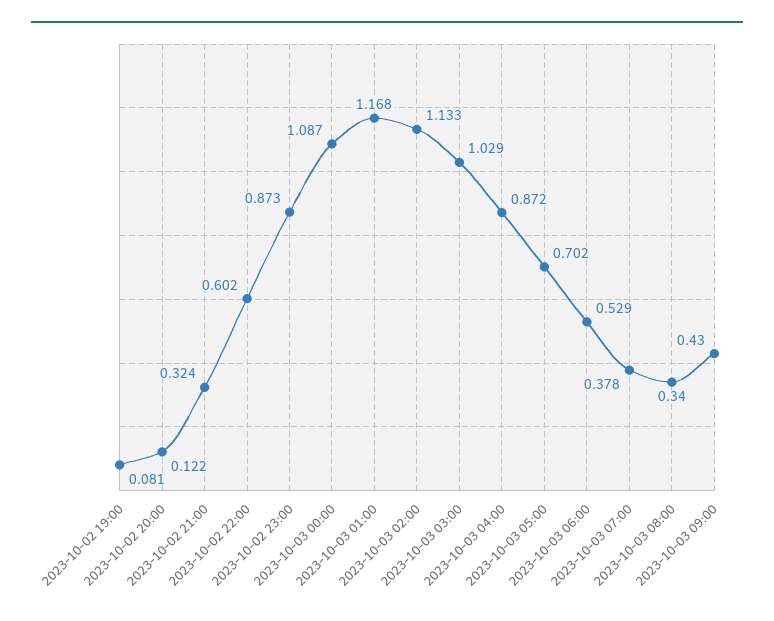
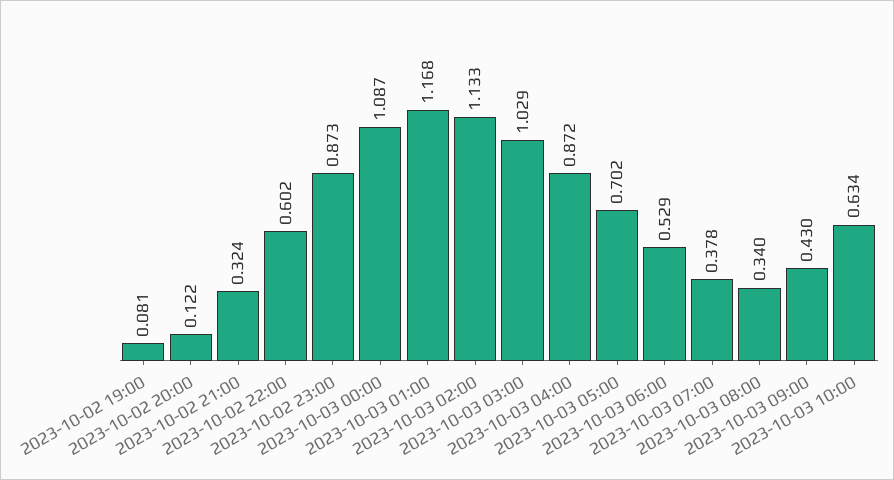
2023-10-03 10:00: none -> 0.634

